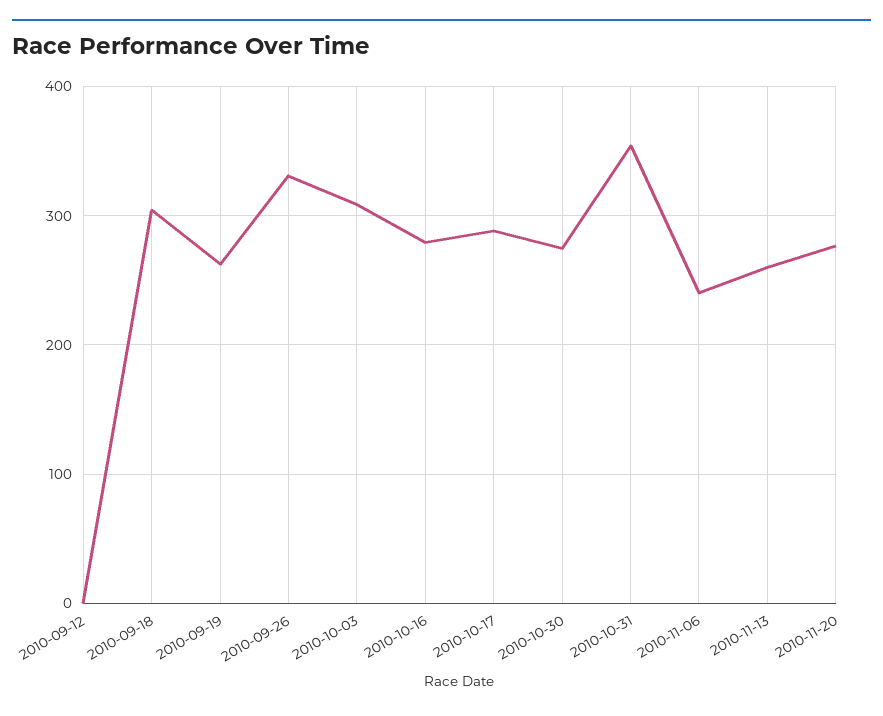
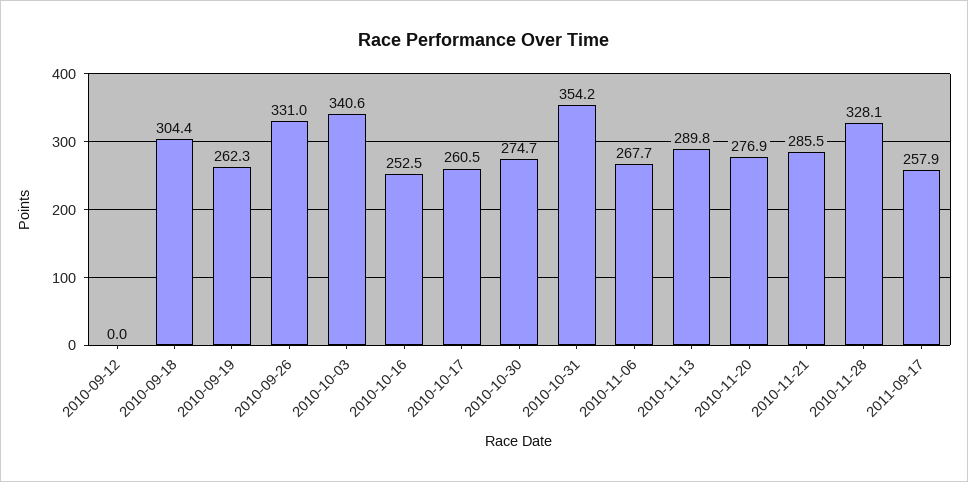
2010-10-03: 310 -> 340.6
2010-10-16: 280 -> 252.5
2010-10-17: 290 -> 260.5
2010-11-06: 240 -> 267.7
2010-11-13: 260 -> 289.8
2010-11-21: none -> 285.5
2010-11-28: none -> 328.1
2011-09-17: none -> 257.9

